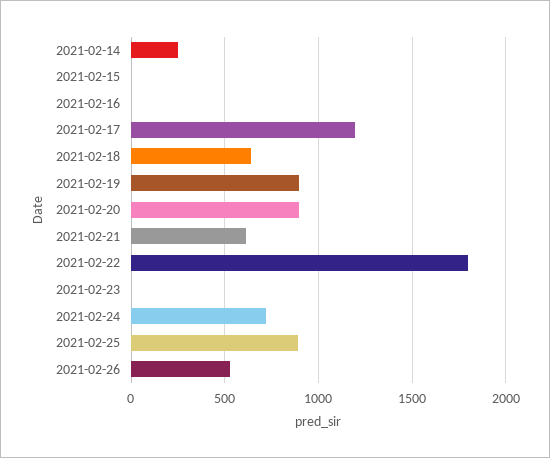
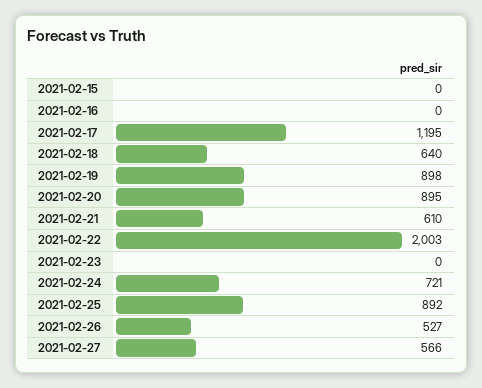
2021-02-14: 250 -> none
2021-02-22: 1800 -> 2003
2021-02-27: none -> 566

